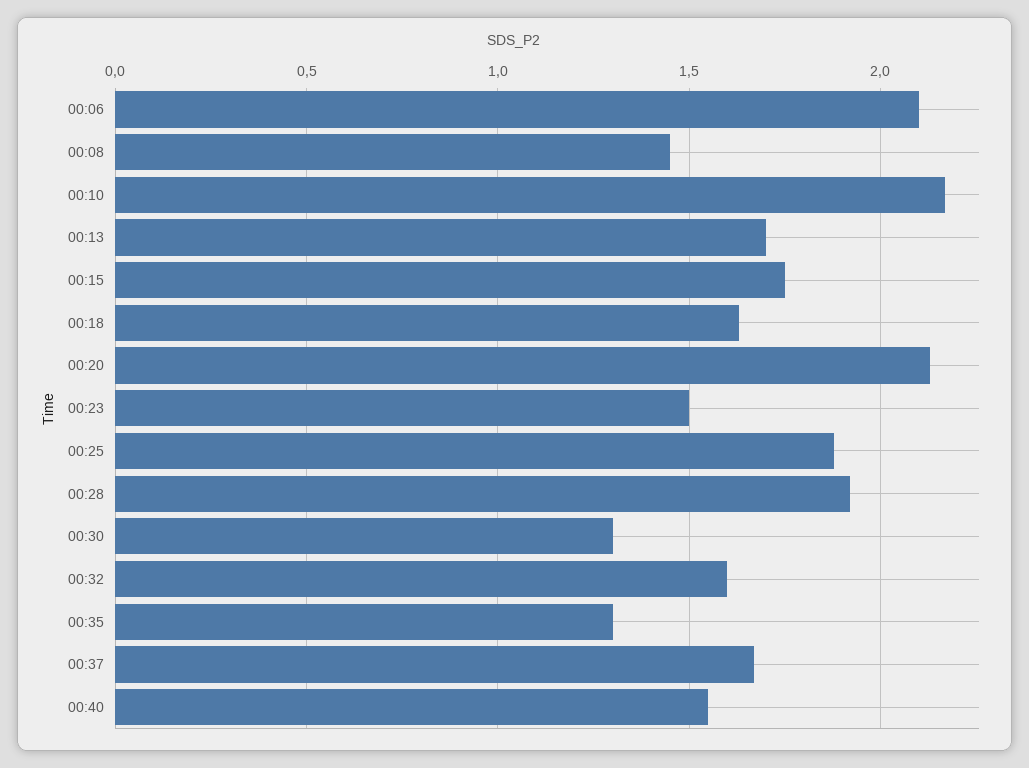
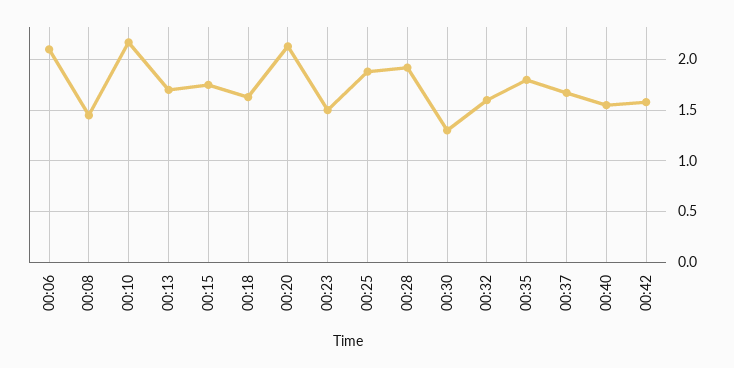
00:35: 1.3 -> 1.8
00:42: none -> 1.6

